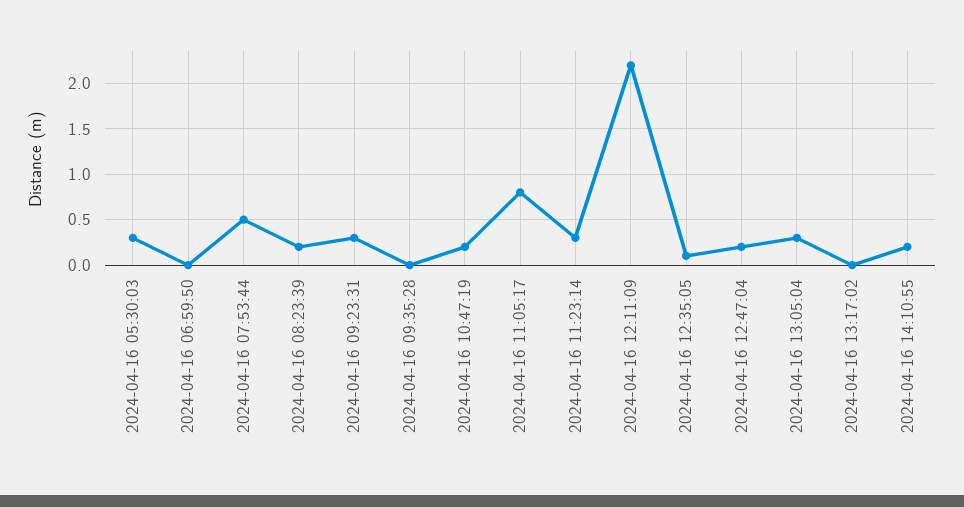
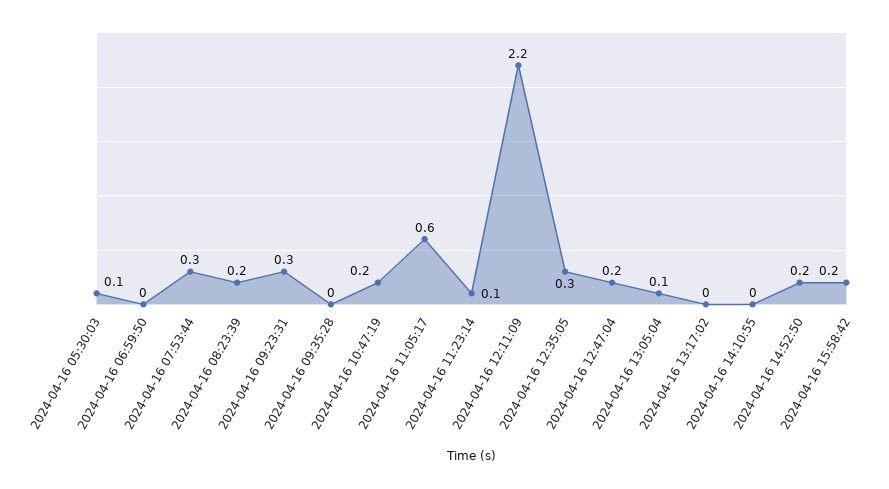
2024-04-16 05:30:03: 0.3 -> 0.1
2024-04-16 07:53:44: 0.5 -> 0.3
2024-04-16 11:05:17: 0.8 -> 0.6
2024-04-16 11:23:14: 0.3 -> 0.1
2024-04-16 12:35:05: 0.1 -> 0.3
2024-04-16 13:05:04: 0.3 -> 0.1
2024-04-16 14:10:55: 0.2 -> 0
2024-04-16 14:52:50: none -> 0.2
2024-04-16 15:58:42: none -> 0.2

